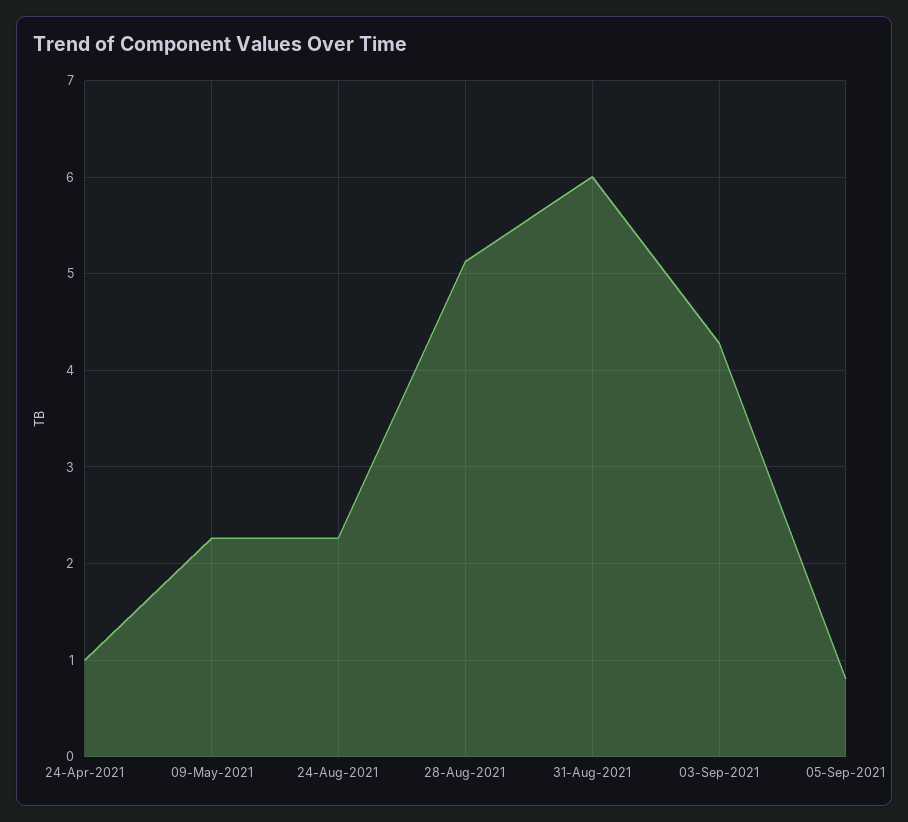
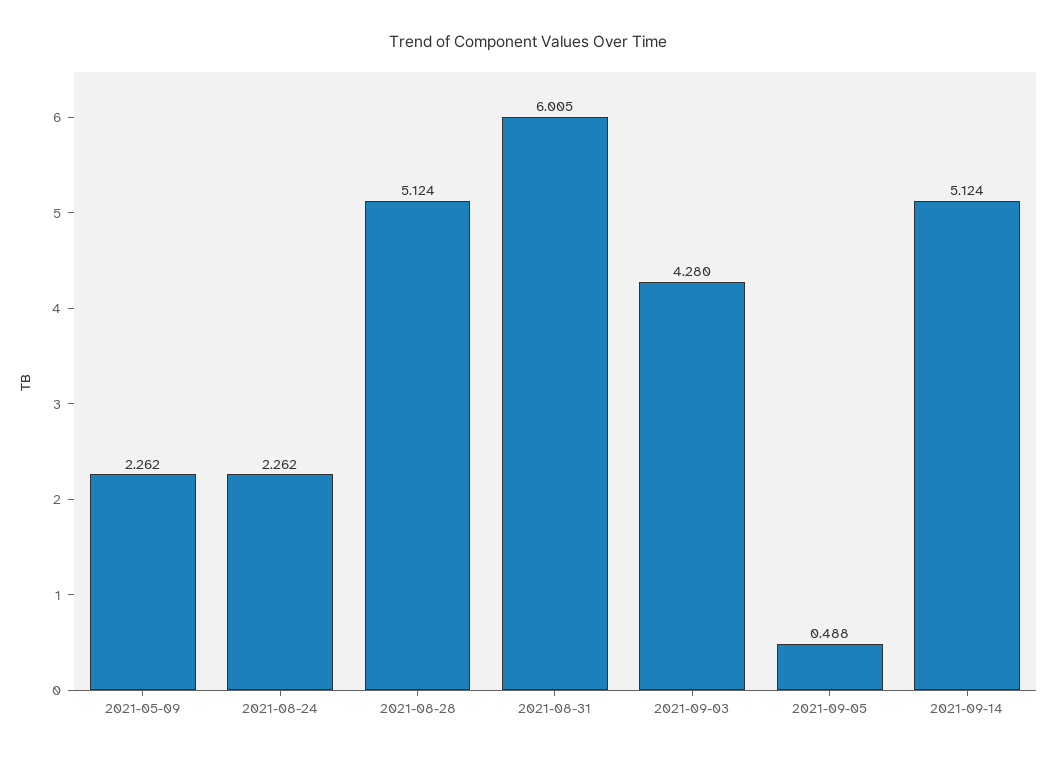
24-Apr-2021: 1 -> none
05-Sep-2021: 0.8 -> 0.488
2021-09-14: none -> 5.124

